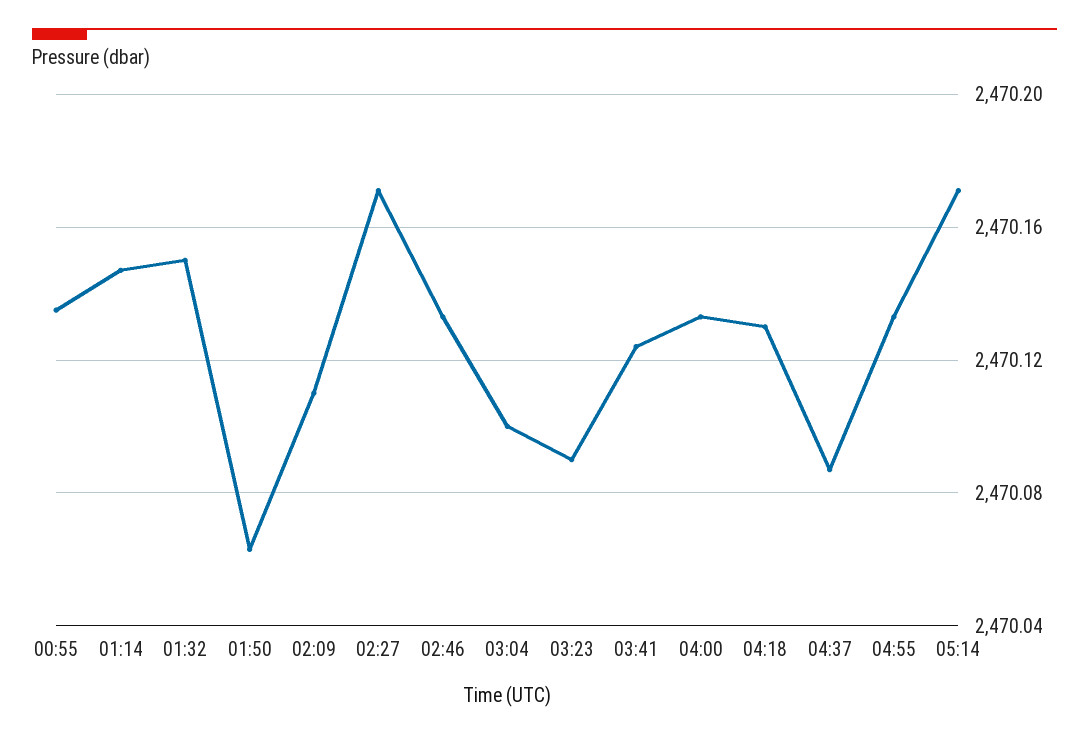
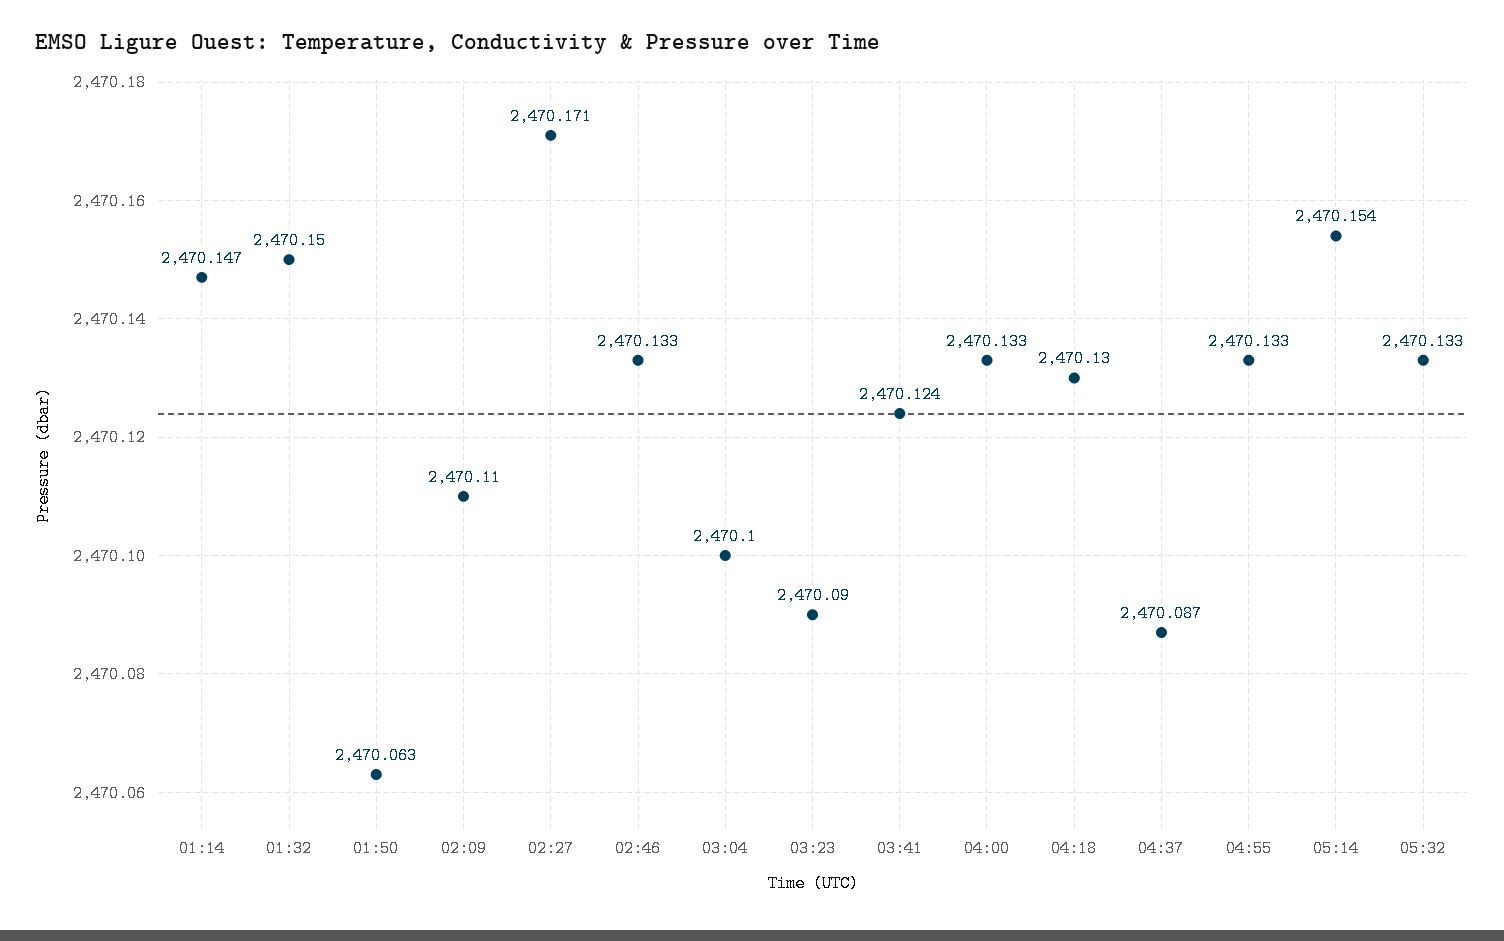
00:55: 2470.135 -> none
05:14: 2470.17 -> 2470.154
05:32: none -> 2470.133

